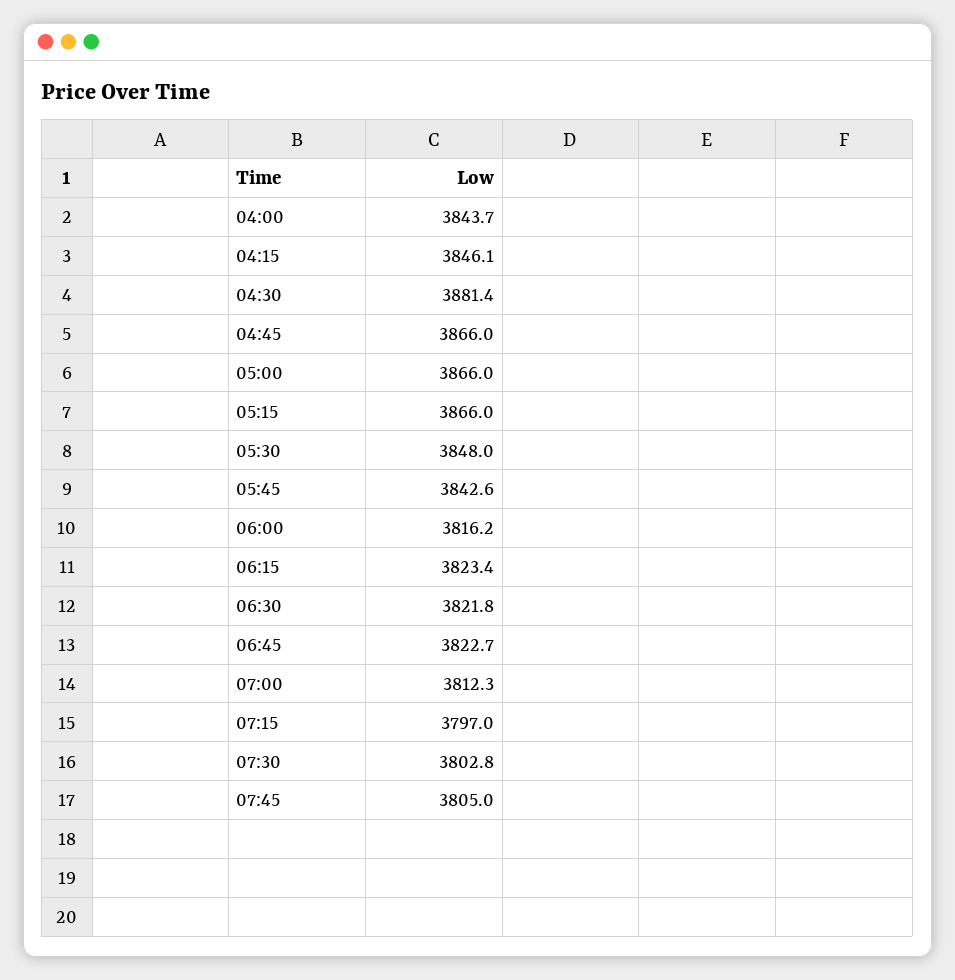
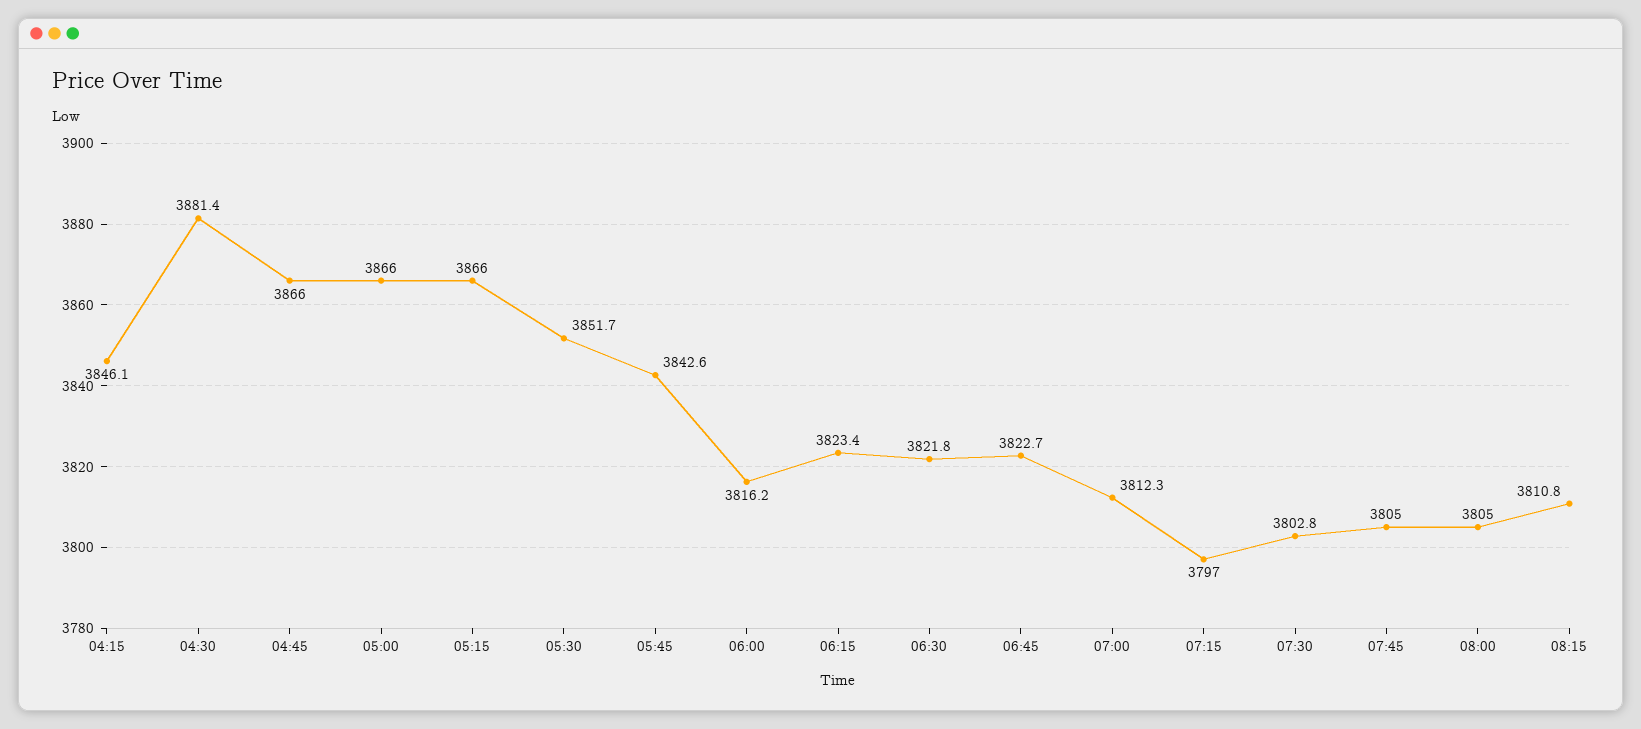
04:00: 3843.7 -> none
05:30: 3848 -> 3851.7
08:00: none -> 3805
08:15: none -> 3810.8

